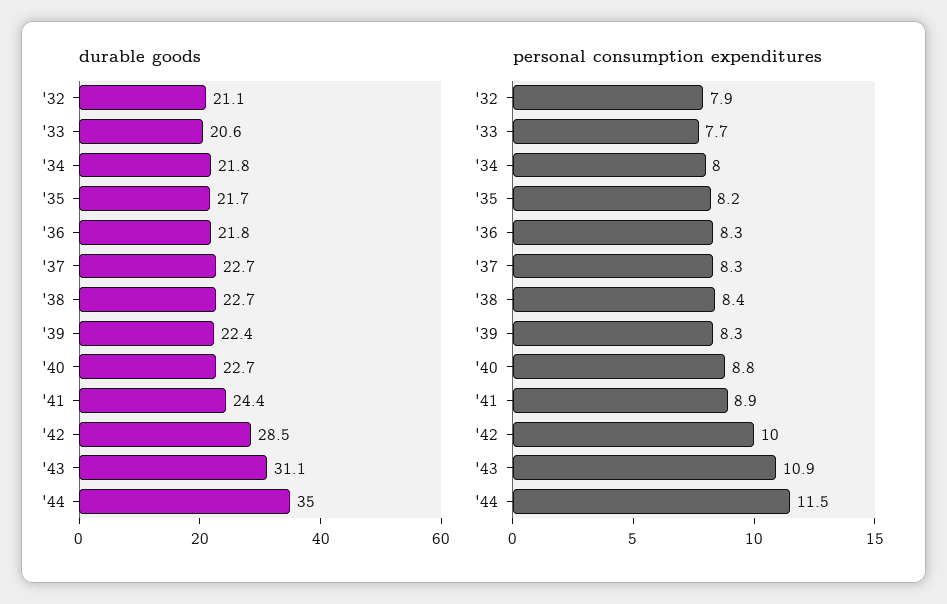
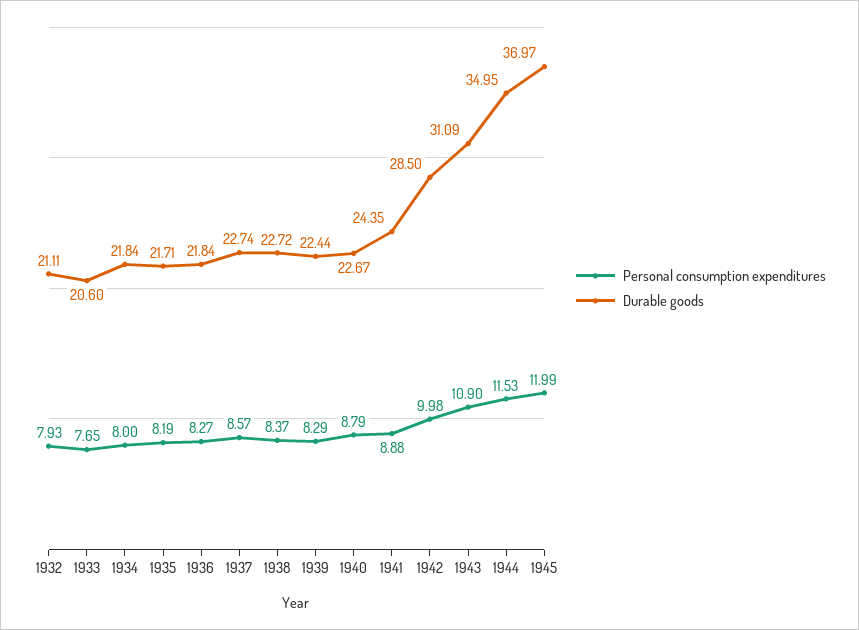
personal consumption expenditures, '37: 8.3 -> 8.57
personal consumption expenditures, 1945: none -> 11.99
durable goods, 1945: none -> 36.97

